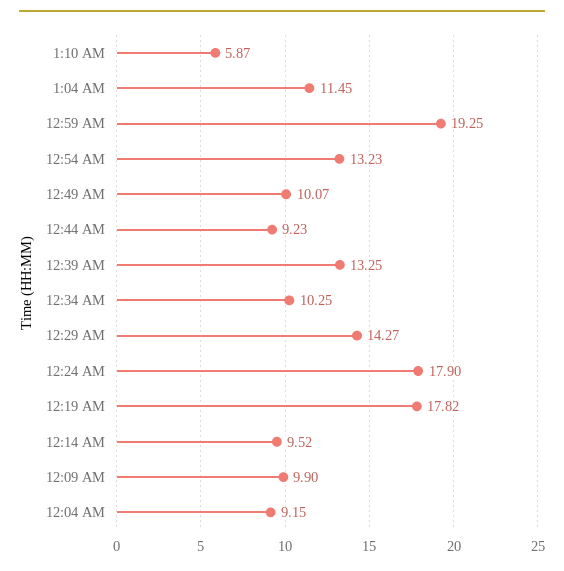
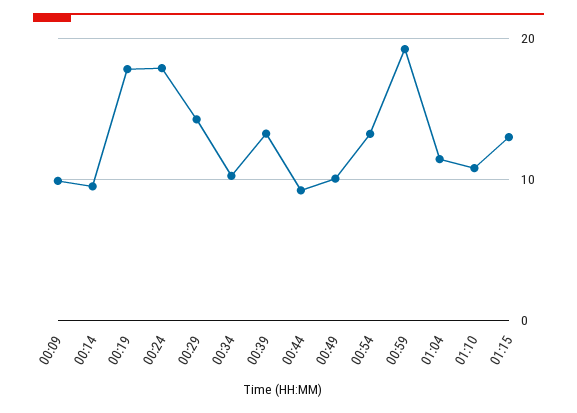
1:10 AM: 5.87 -> 11
12:04 AM: 9.15 -> none
01:15: none -> 13

